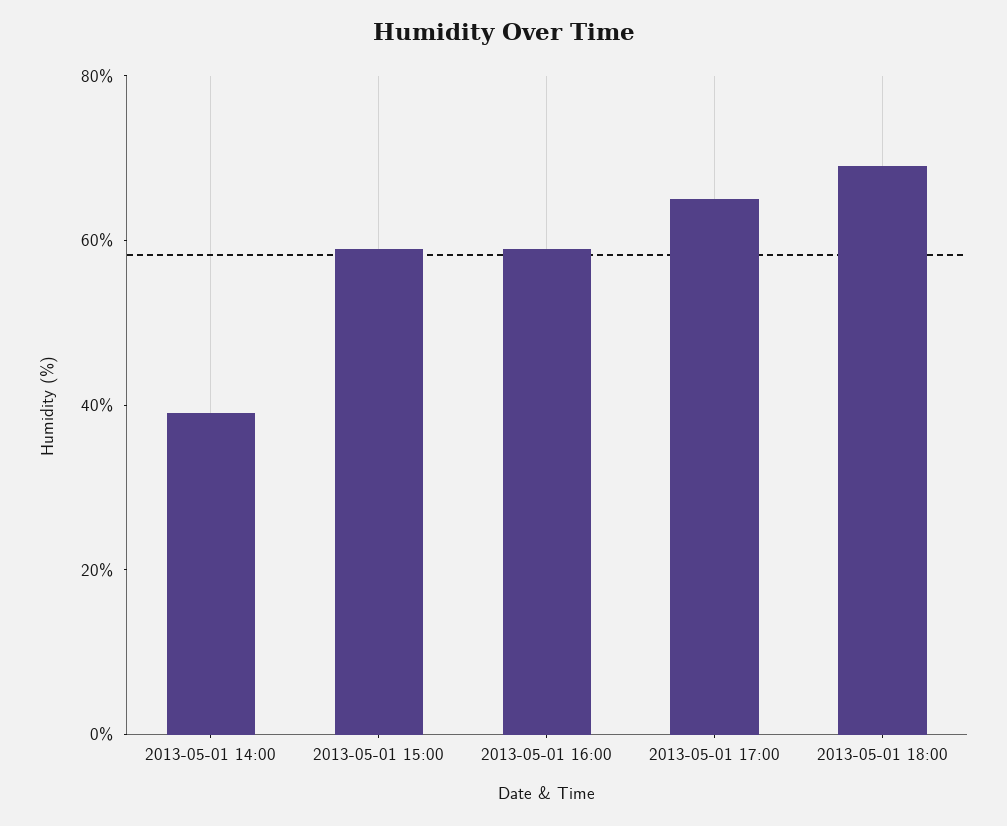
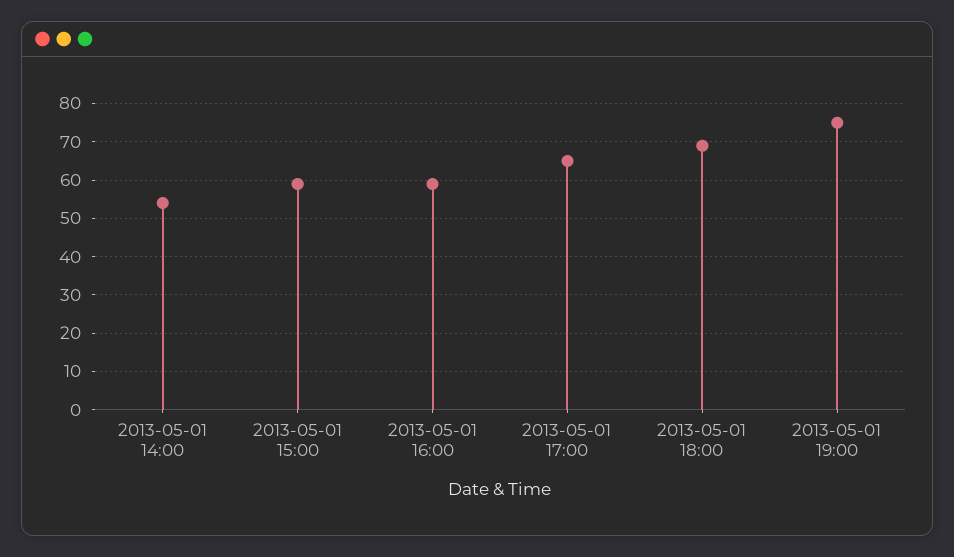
2013-05-01 14:00: 40 -> 55
2013-05-01 19:00: none -> 75

